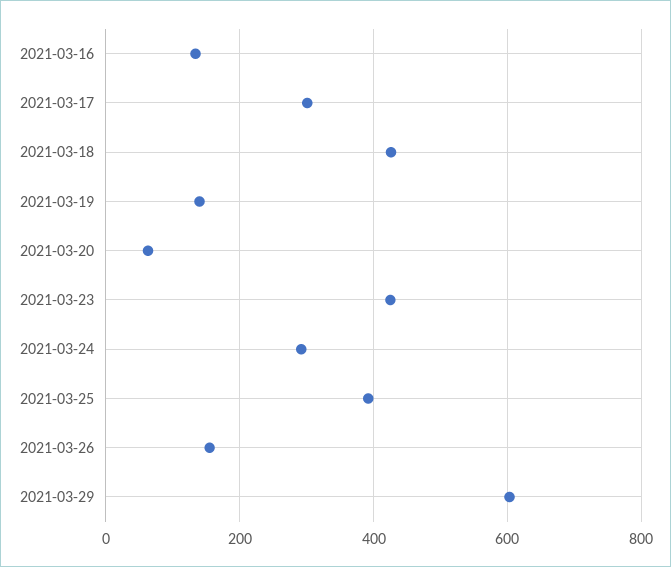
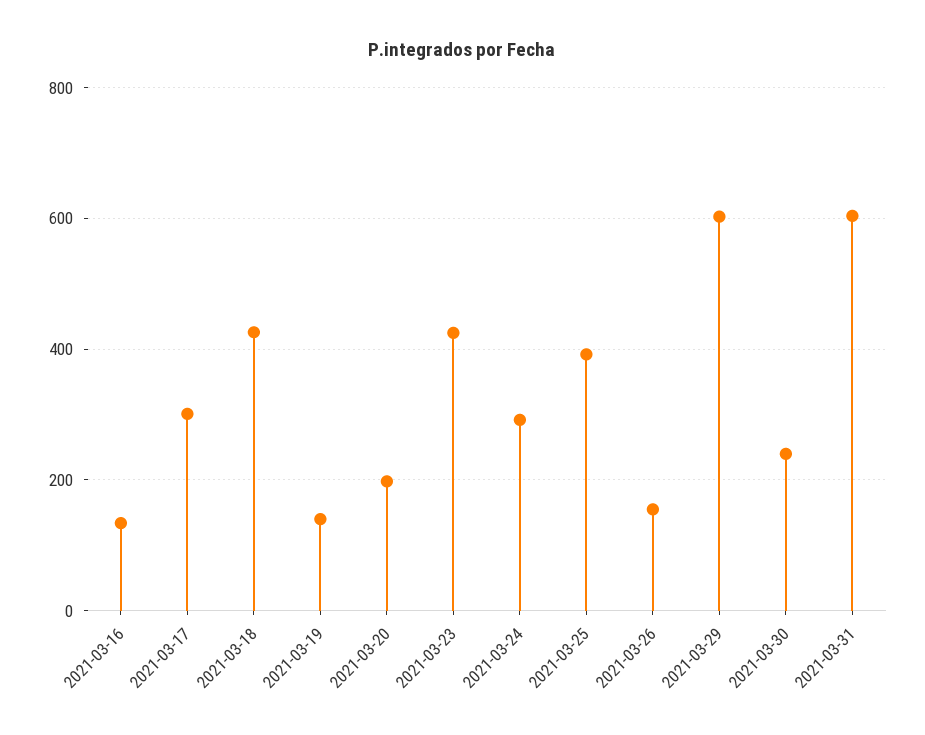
2021-03-20: 60 -> 200
2021-03-30: none -> 240
2021-03-31: none -> 600

